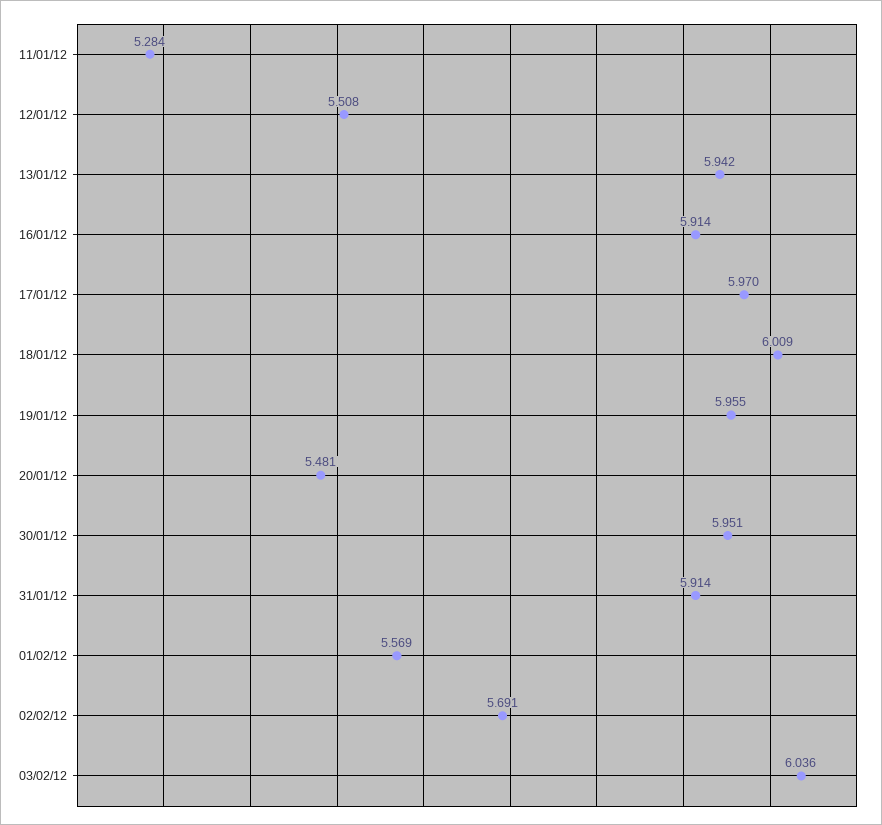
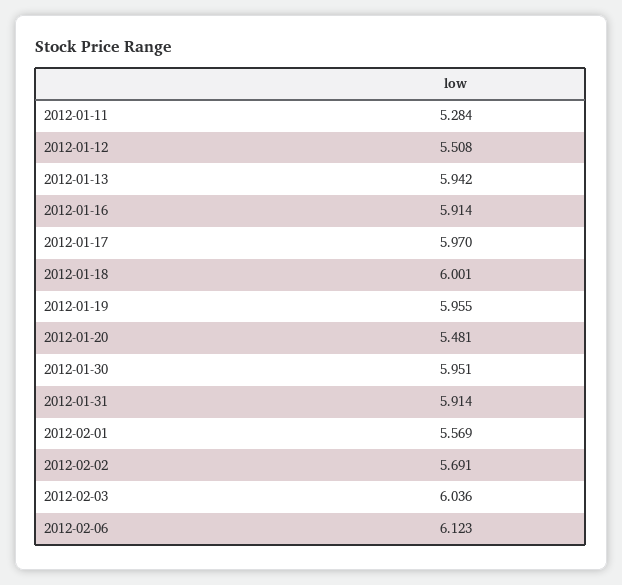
18/01/12: 6.009 -> 6.001
2012-02-06: none -> 6.123

